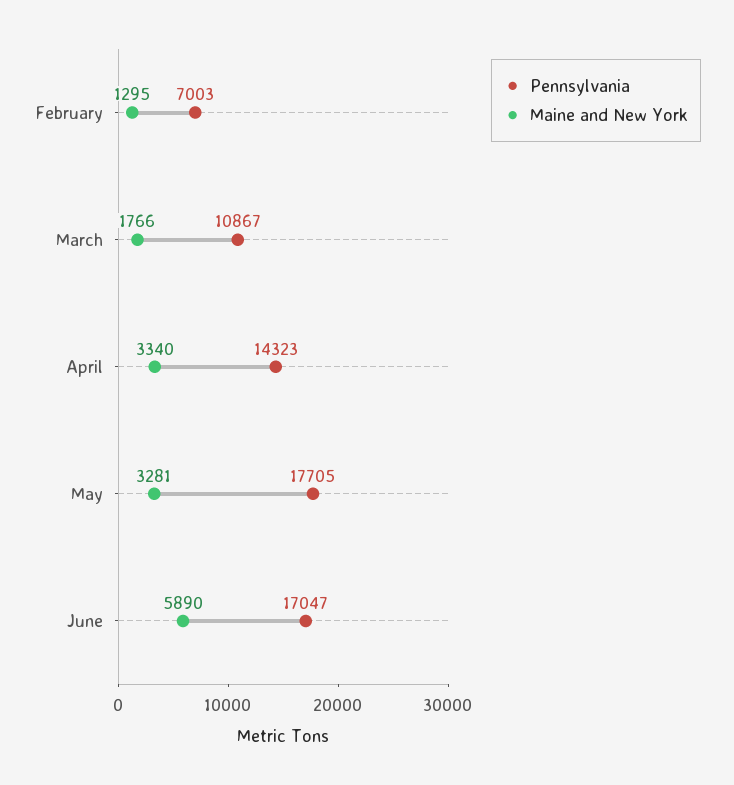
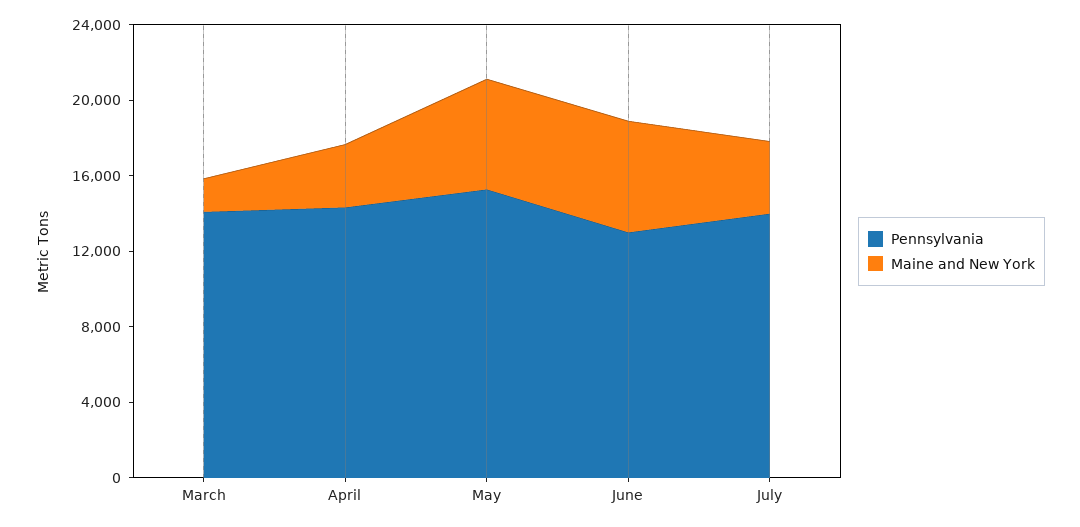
Pennsylvania, February: 7003 -> none
Maine and New York, February: 1295 -> none
Pennsylvania, March: 10867 -> 14000
Pennsylvania, May: 17705 -> 15000
Maine and New York, May: 3281 -> 6000
Pennsylvania, June: 17047 -> 13000
Pennsylvania, July: none -> 14000
Maine and New York, July: none -> 4000

